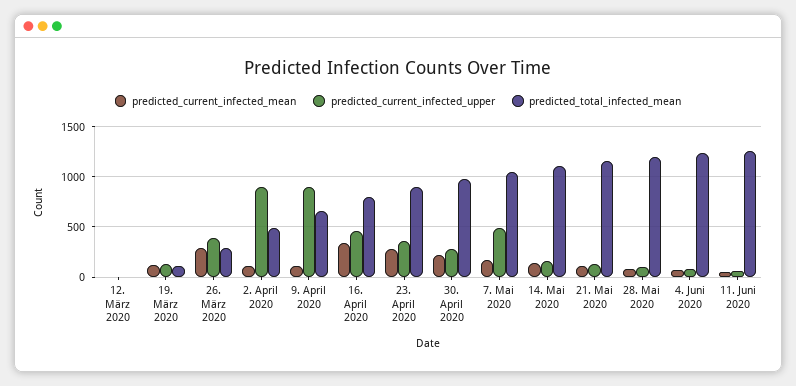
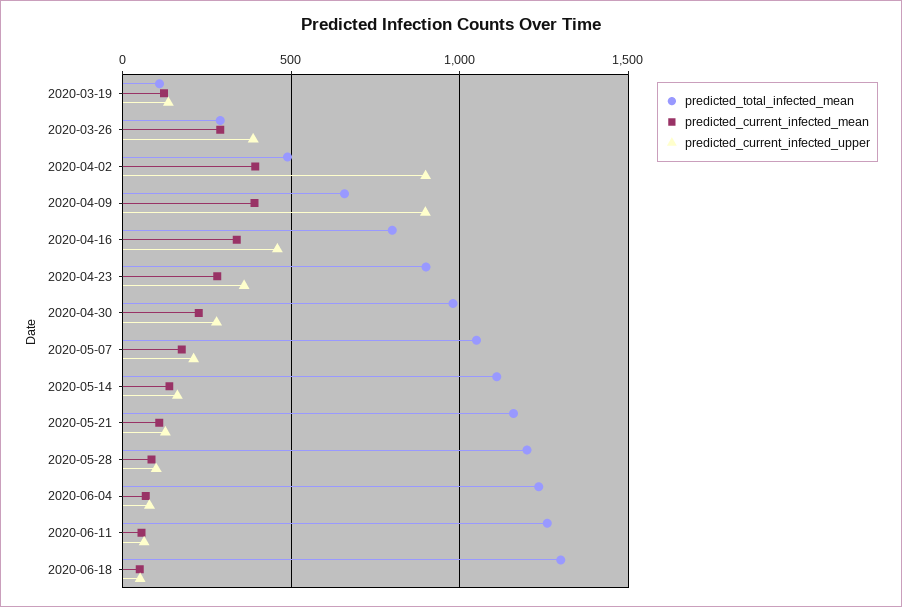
predicted_current_infected_mean, 12. März 2020: 0 -> none
predicted_current_infected_upper, 12. März 2020: 0 -> none
predicted_total_infected_mean, 12. März 2020: 0 -> none
predicted_current_infected_mean, 2. April 2020: 100 -> 400
predicted_current_infected_mean, 9. April 2020: 100 -> 400
predicted_current_infected_upper, 7. Mai 2020: 500 -> 200
predicted_total_infected_mean, 2020-06-18: none -> 1300
predicted_current_infected_mean, 2020-06-18: none -> 50
predicted_current_infected_upper, 2020-06-18: none -> 50

